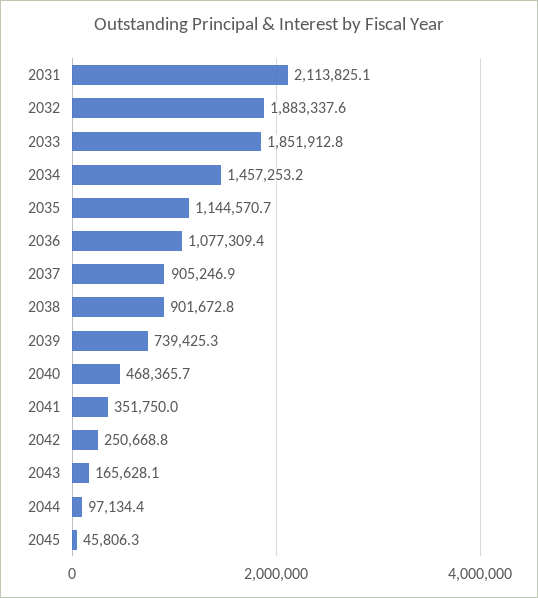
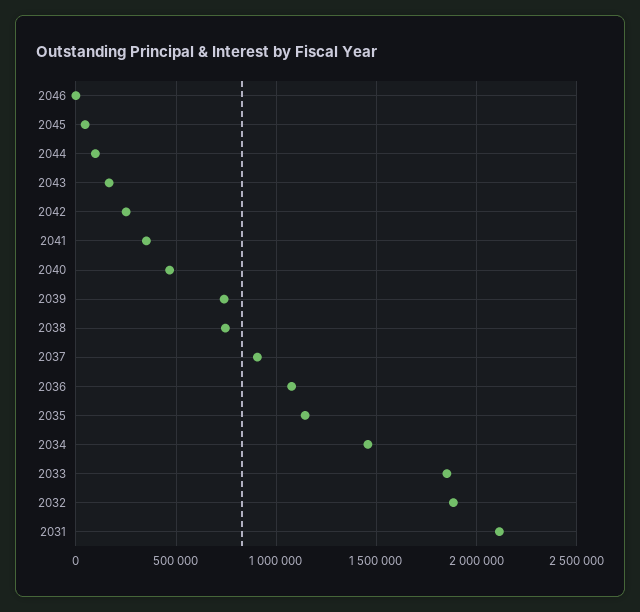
2038: 901672.8 -> 750000
2046: none -> 0

